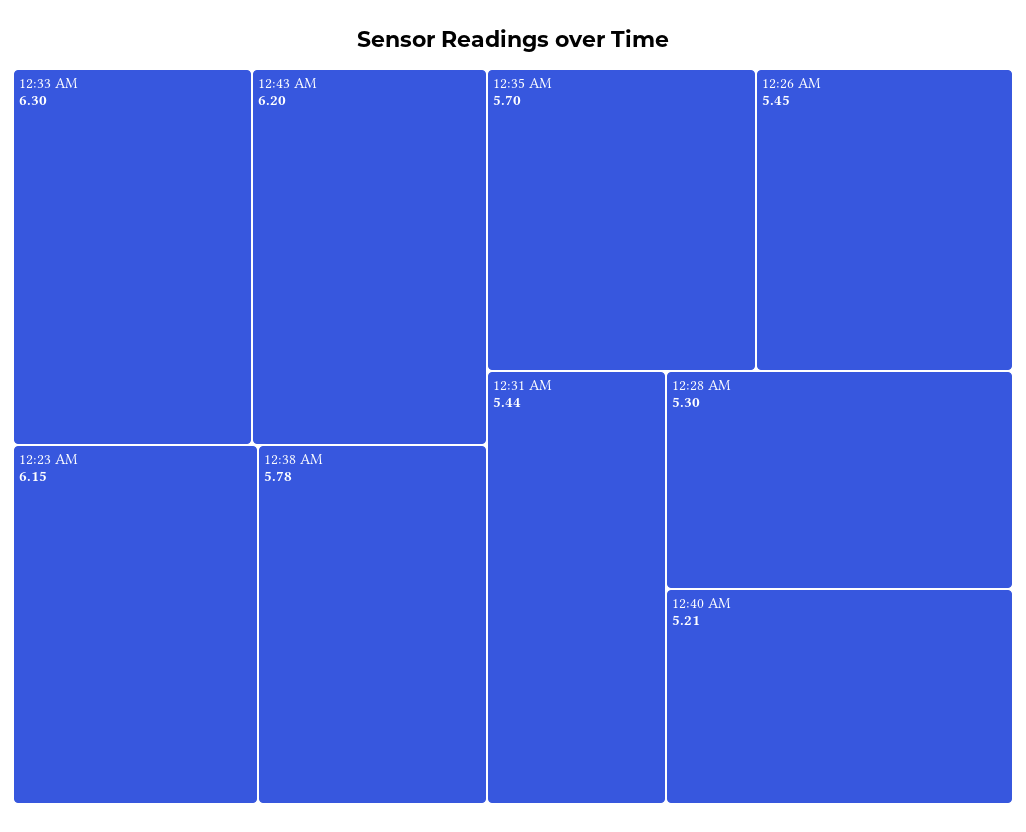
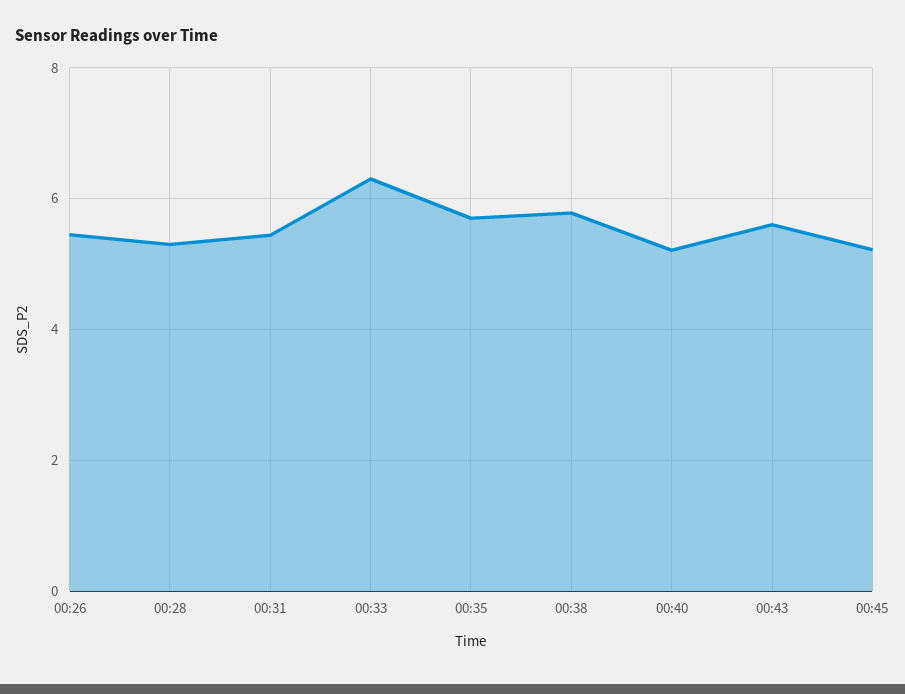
12:43 AM: 6.2 -> 5.6
12:23 AM: 6.15 -> none
00:45: none -> 5.2

